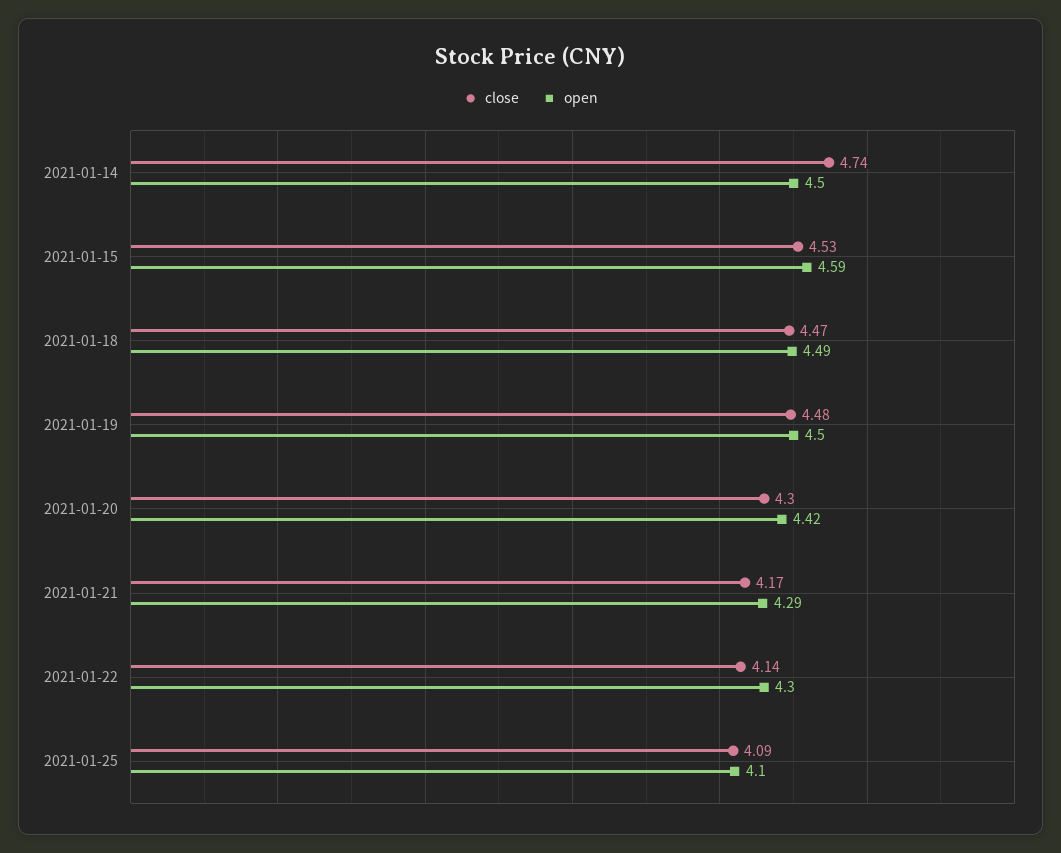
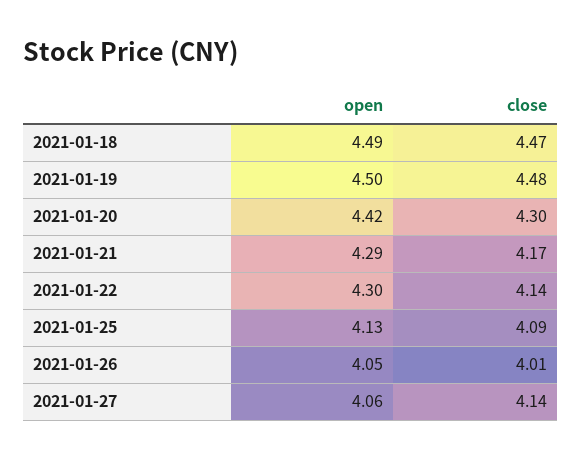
close, 2021-01-14: 4.74 -> none
open, 2021-01-14: 4.5 -> none
close, 2021-01-15: 4.53 -> none
open, 2021-01-15: 4.59 -> none
open, 2021-01-25: 4.1 -> 4.13
open, 2021-01-26: none -> 4.05
close, 2021-01-26: none -> 4.01
open, 2021-01-27: none -> 4.06
close, 2021-01-27: none -> 4.14

